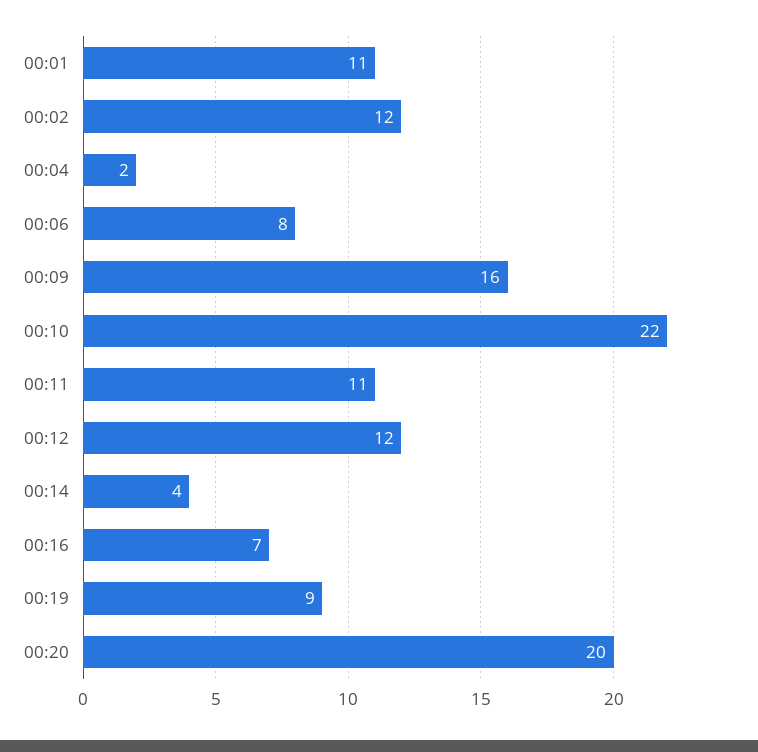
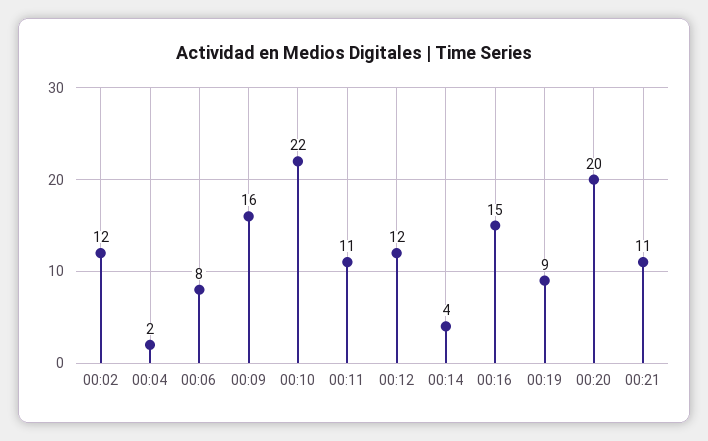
00:01: 11 -> none
00:16: 7 -> 15
00:21: none -> 11

